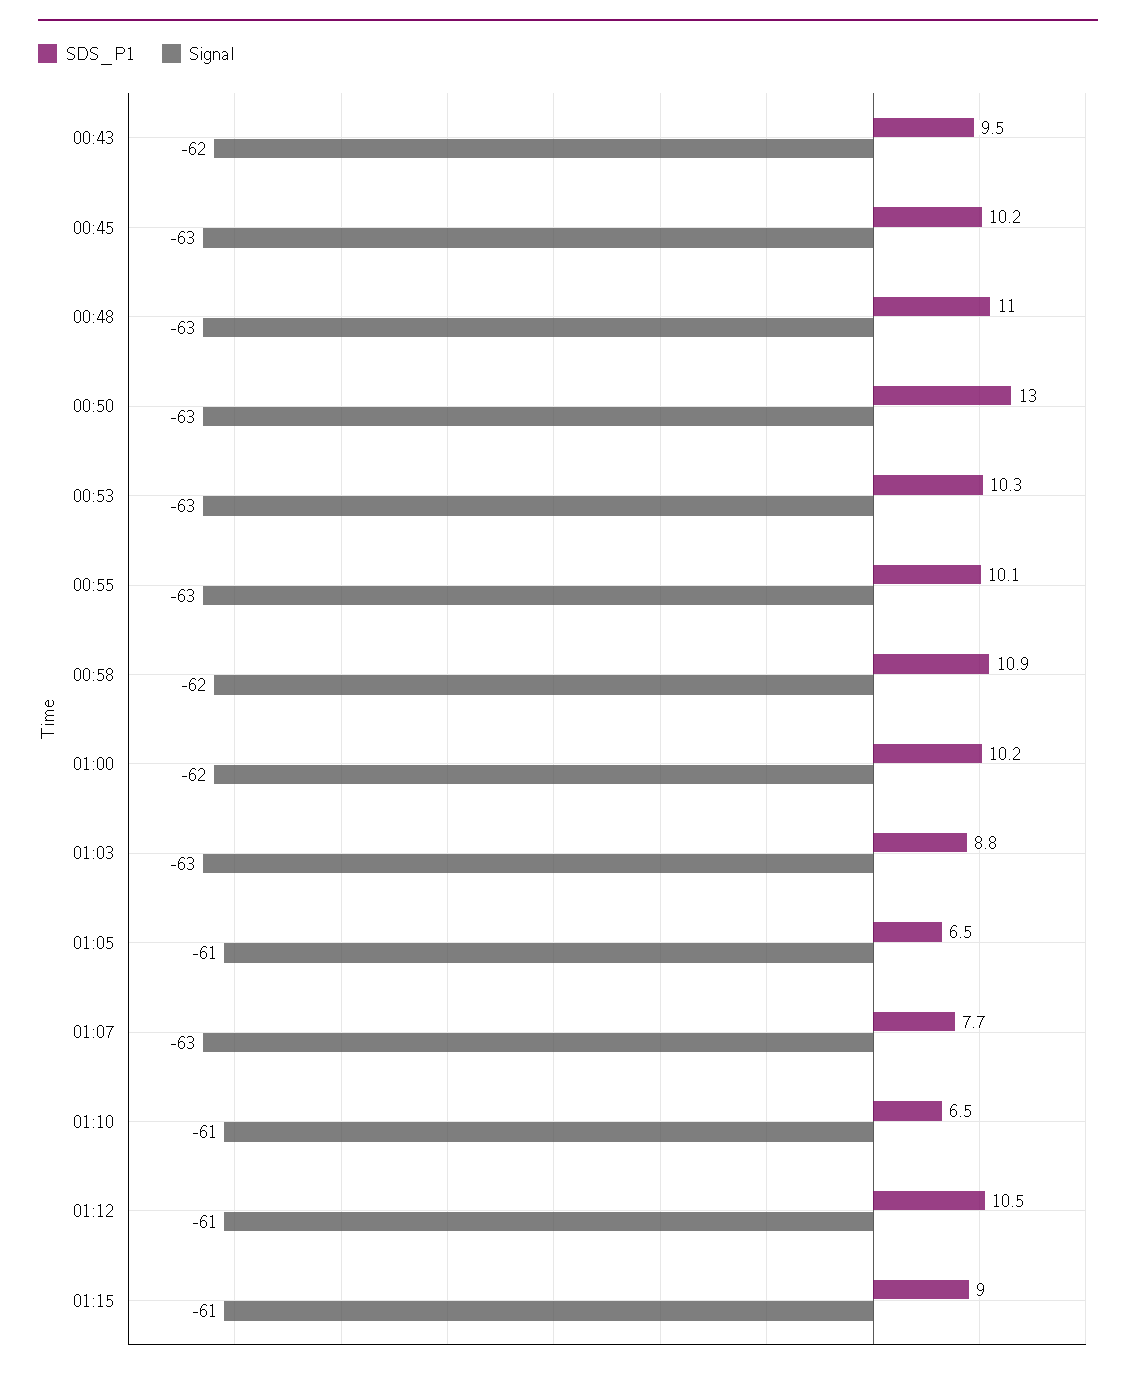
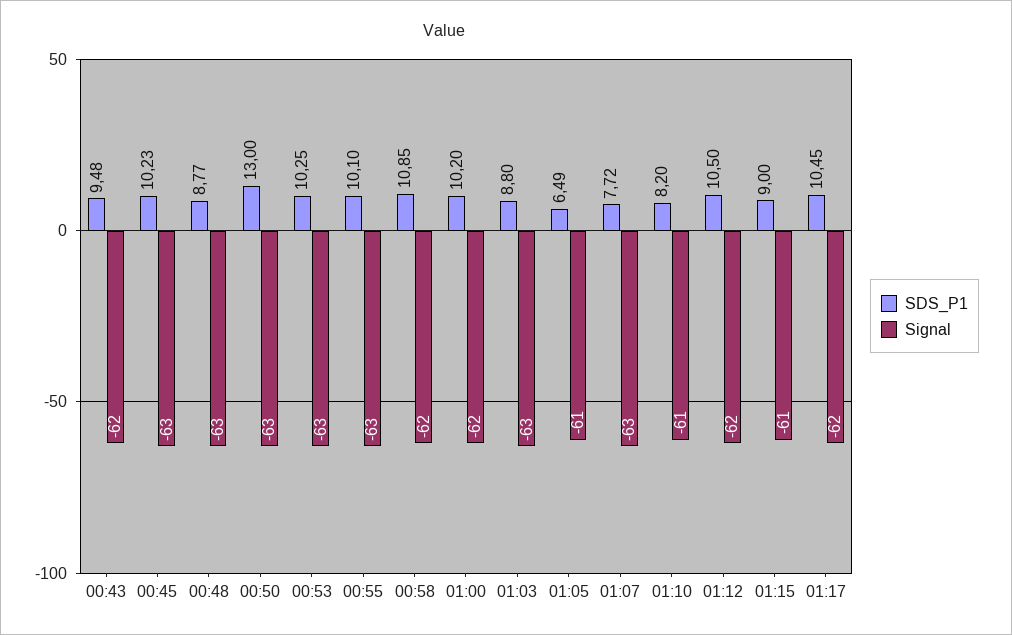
SDS_P1, 00:48: 11 -> 8.77
SDS_P1, 01:10: 6.5 -> 8.2
Signal, 01:12: -61 -> -62
SDS_P1, 01:17: none -> 10.45
Signal, 01:17: none -> -62

